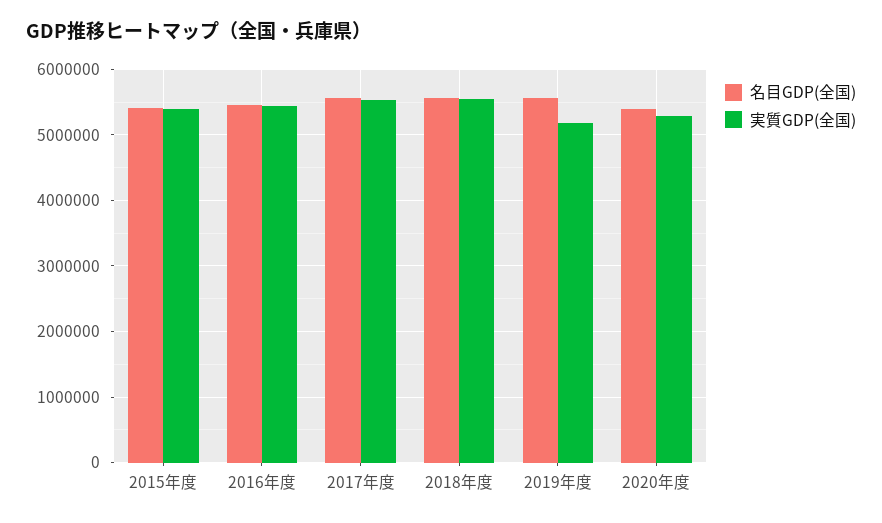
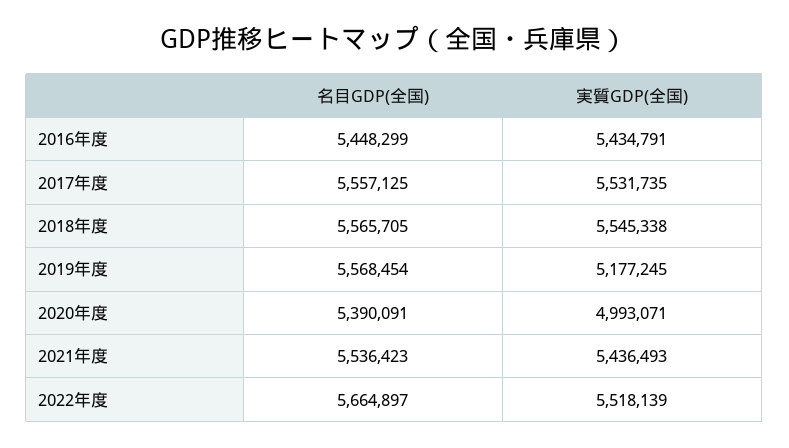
名目GDP(全国), 2015年度: 5400000 -> none
実質GDP(全国), 2015年度: 5400000 -> none
実質GDP(全国), 2020年度: 5300000 -> 4993071
名目GDP(全国), 2021年度: none -> 5536423
実質GDP(全国), 2021年度: none -> 5436493
名目GDP(全国), 2022年度: none -> 5664897
実質GDP(全国), 2022年度: none -> 5518139

